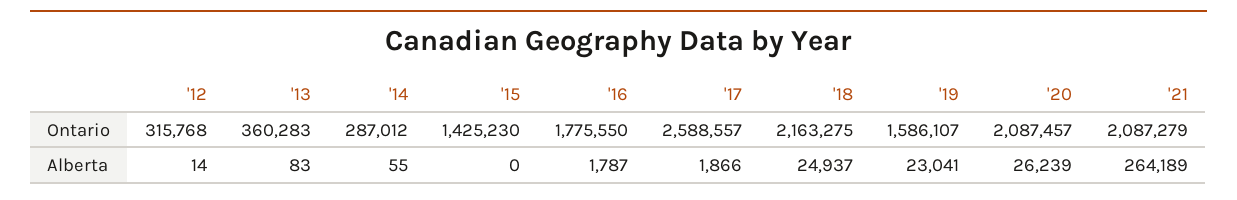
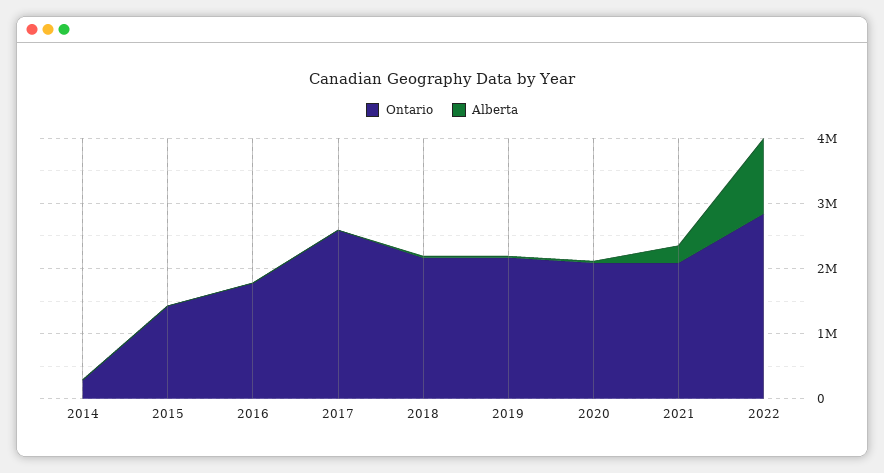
Ontario, '12: 315768 -> none
Ontario, '13: 360283 -> none
Ontario, '19: 1586107 -> 2200000
Alberta, '12: 14 -> none
Alberta, '13: 83 -> none
Ontario, 2022: none -> 2800000
Alberta, 2022: none -> 1200000

